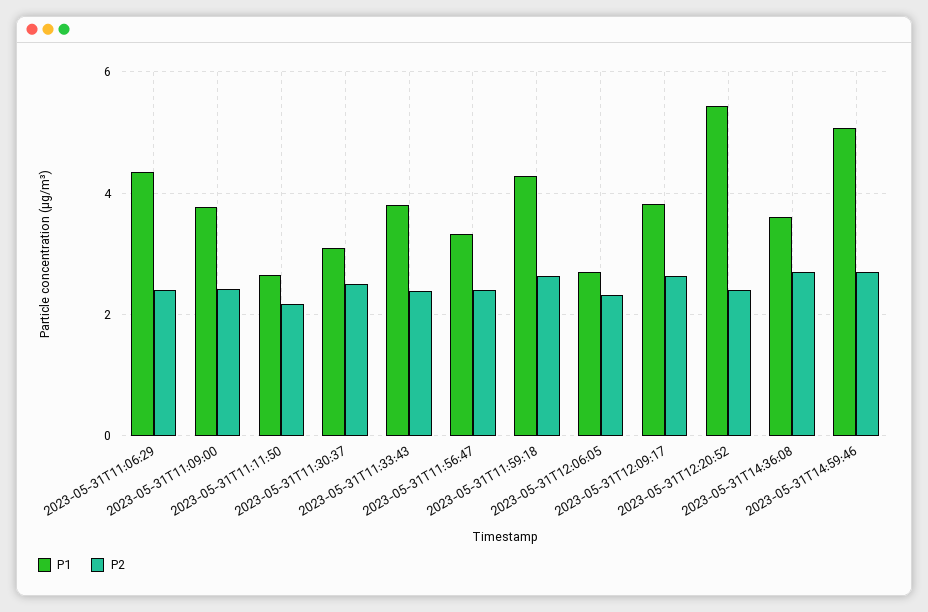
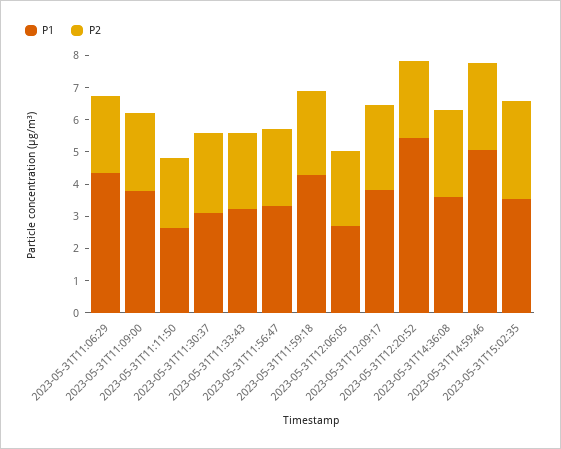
P1, 2023-05-31T11:33:43: 3.8 -> 3.25
P1, 2023-05-31T15:02:35: none -> 3.5
P2, 2023-05-31T15:02:35: none -> 3

